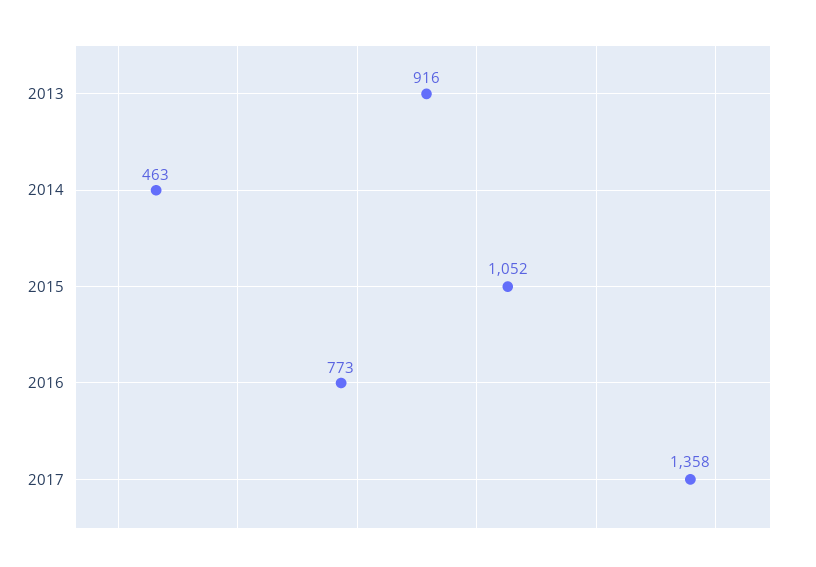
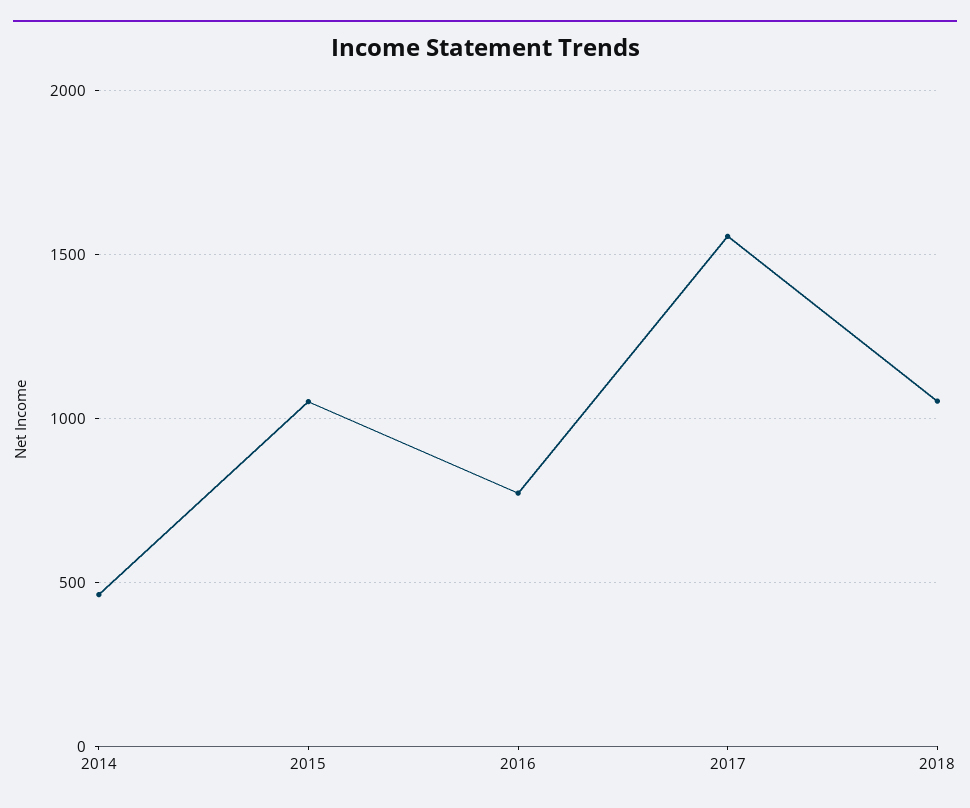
2013: 916 -> none
2017: 1358 -> 1550
2018: none -> 1050

